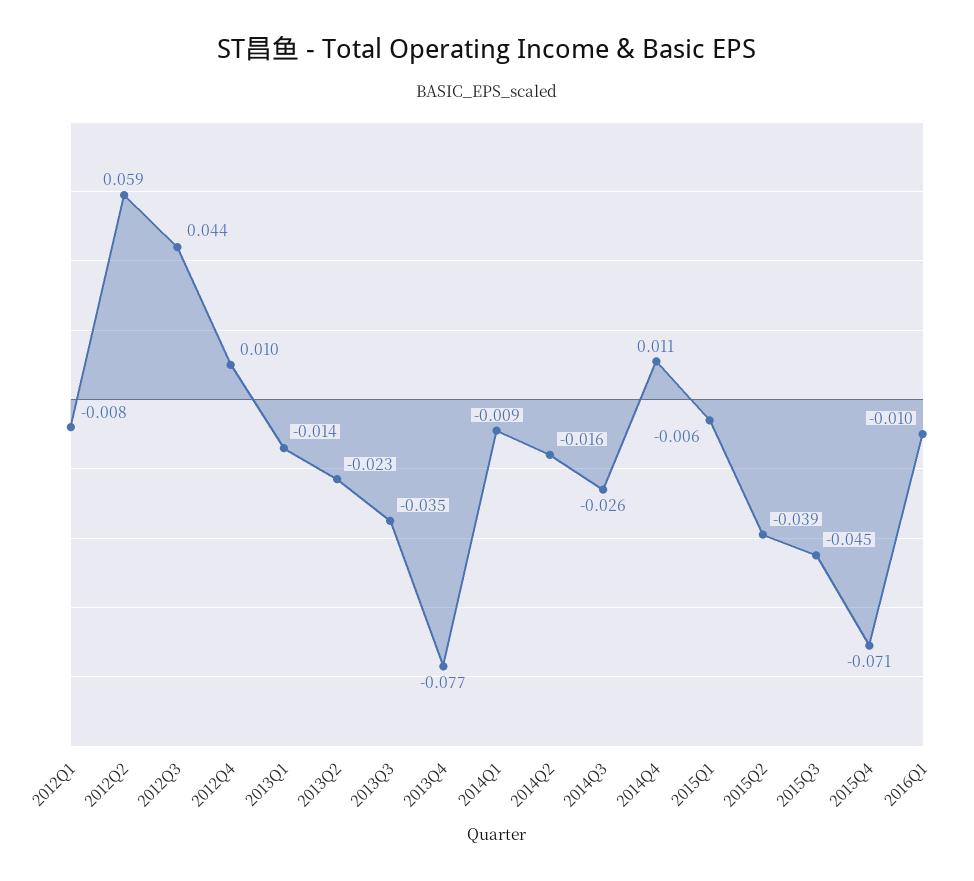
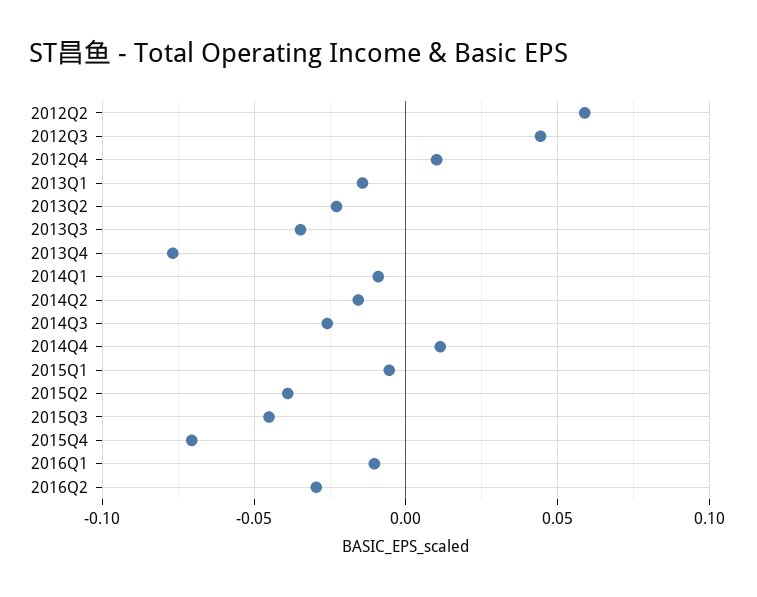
2012Q1: -0.008 -> none
2016Q2: none -> -0.03

